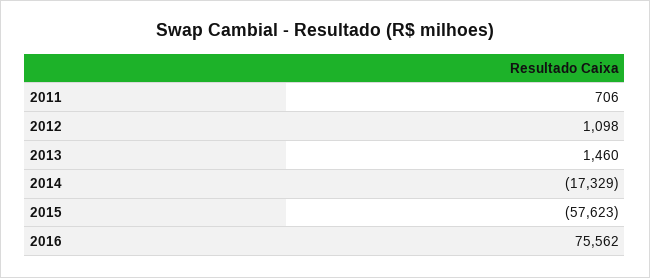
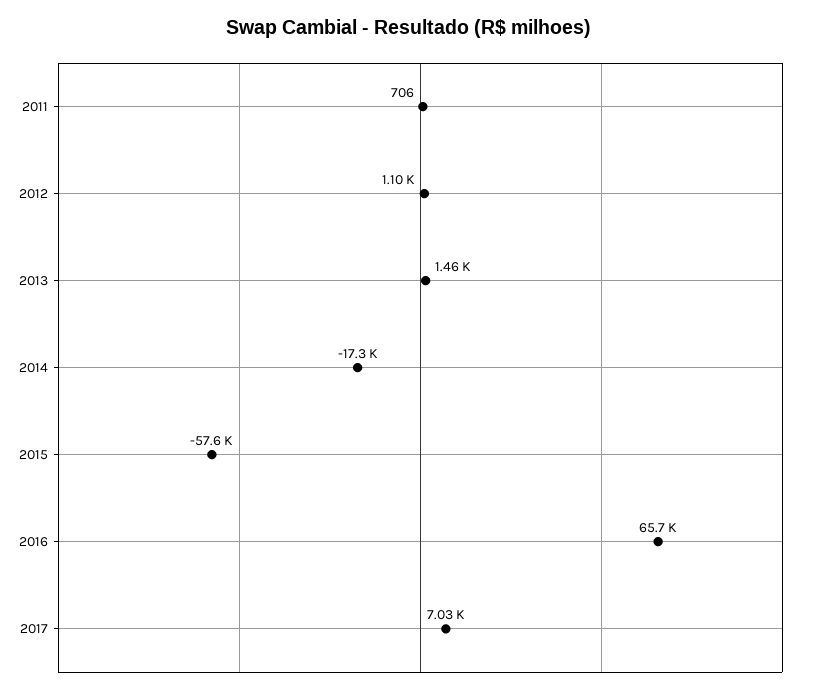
2016: 75562 -> 65700
2017: none -> 7030

